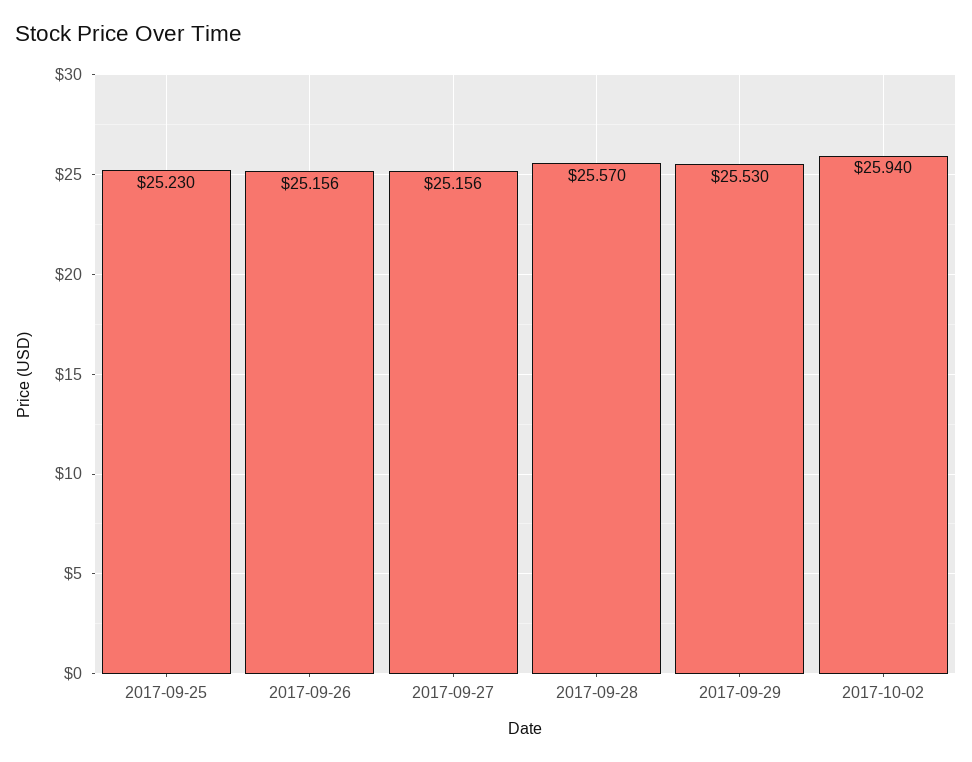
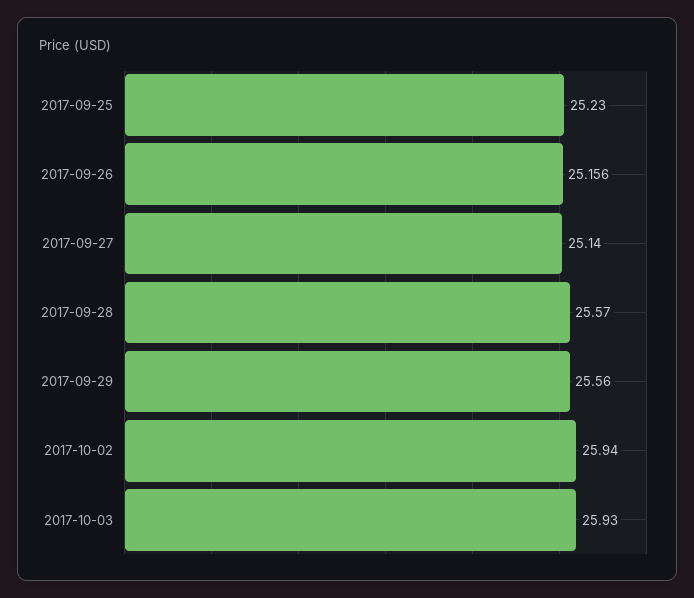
2017-09-27: 25.156 -> 25.14
2017-09-29: 25.53 -> 25.56
2017-10-03: none -> 25.93

